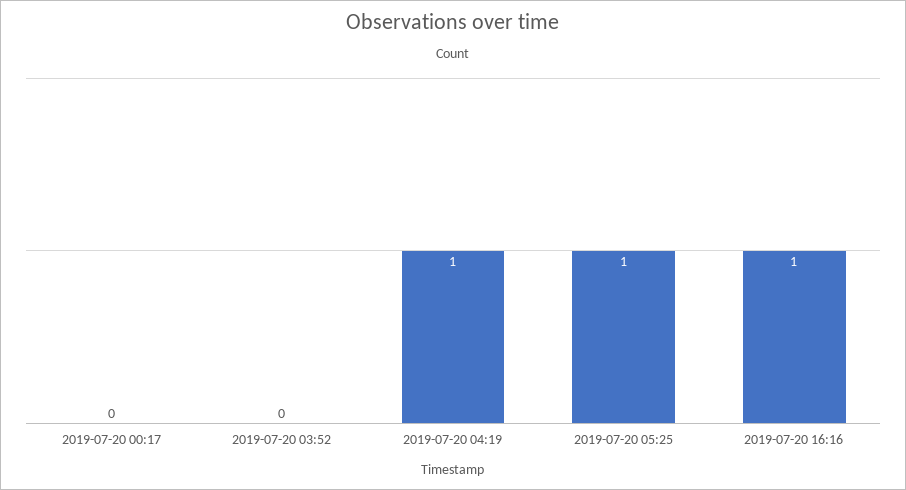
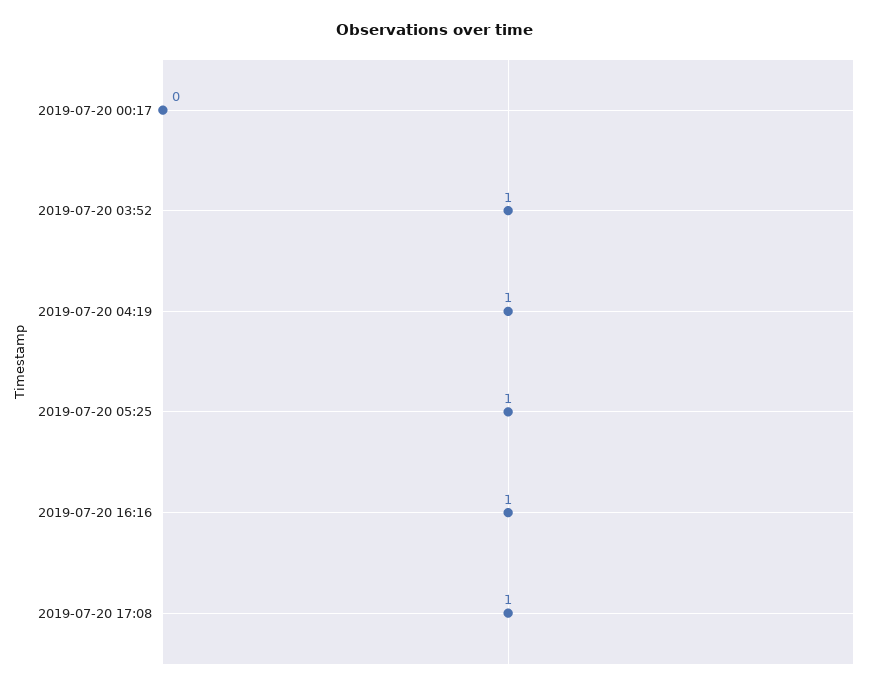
2019-07-20 03:52: 0 -> 1
2019-07-20 17:08: none -> 1

